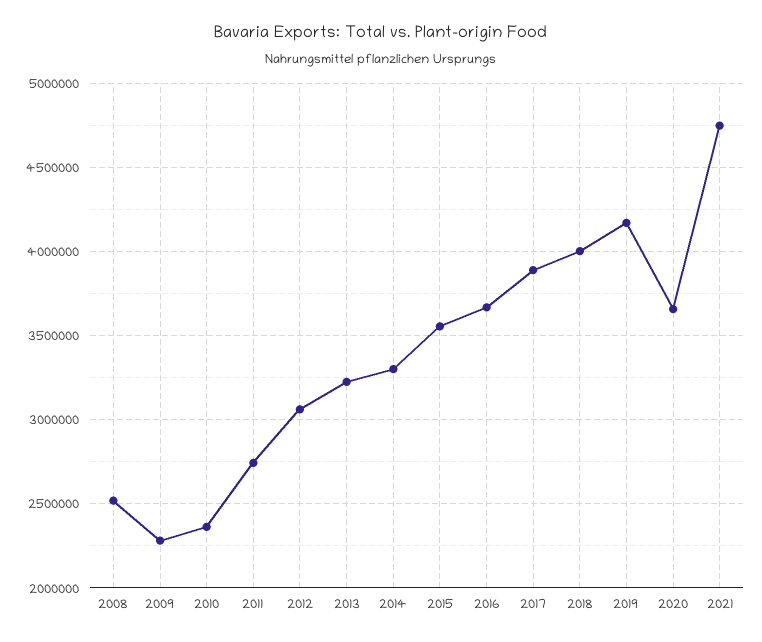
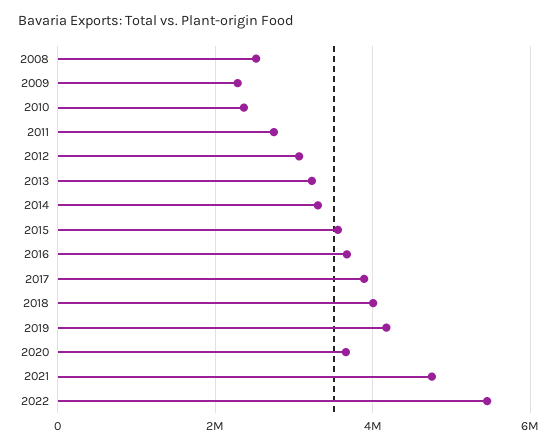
2022: none -> 5400000

